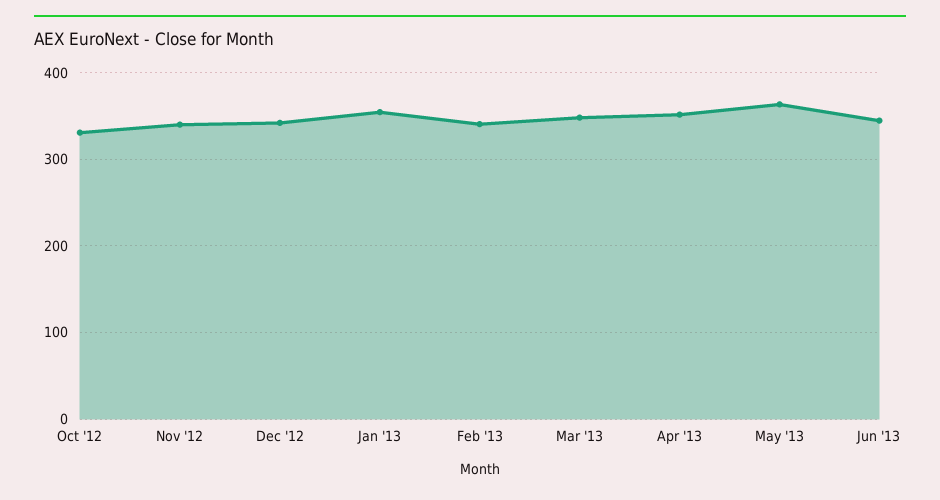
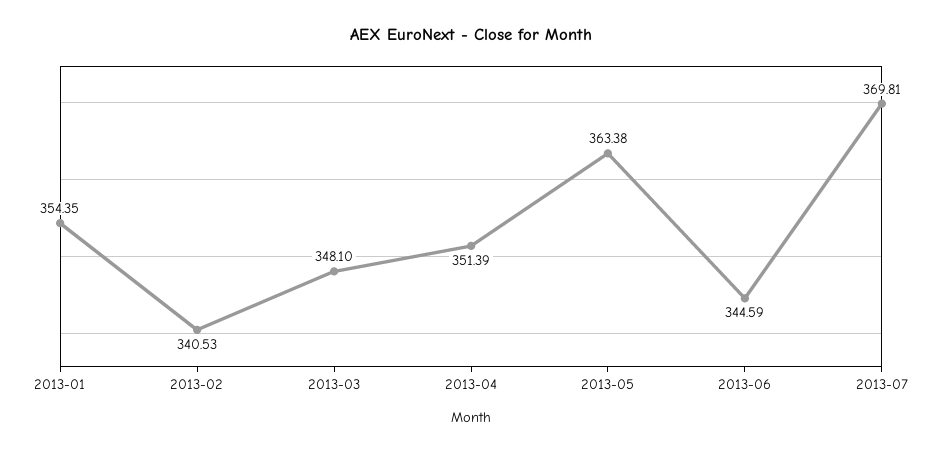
Oct '12: 330 -> none
Nov '12: 340 -> none
Dec '12: 340 -> none
2013-07: none -> 369.81

